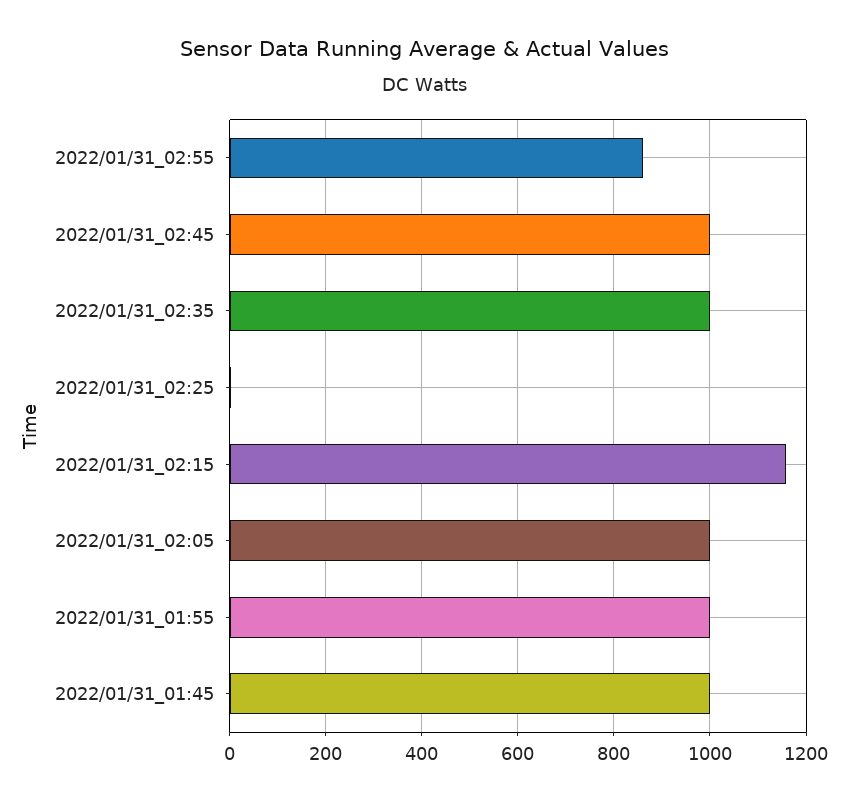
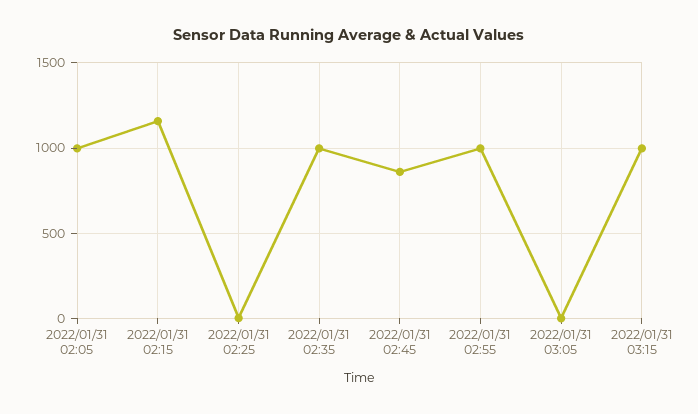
2022/01/31_02:55: 860 -> 1000
2022/01/31_02:45: 1000 -> 850
2022/01/31_01:55: 1000 -> none
2022/01/31_01:45: 1000 -> none
2022/01/31 03:05: none -> 0
2022/01/31 03:15: none -> 1000

